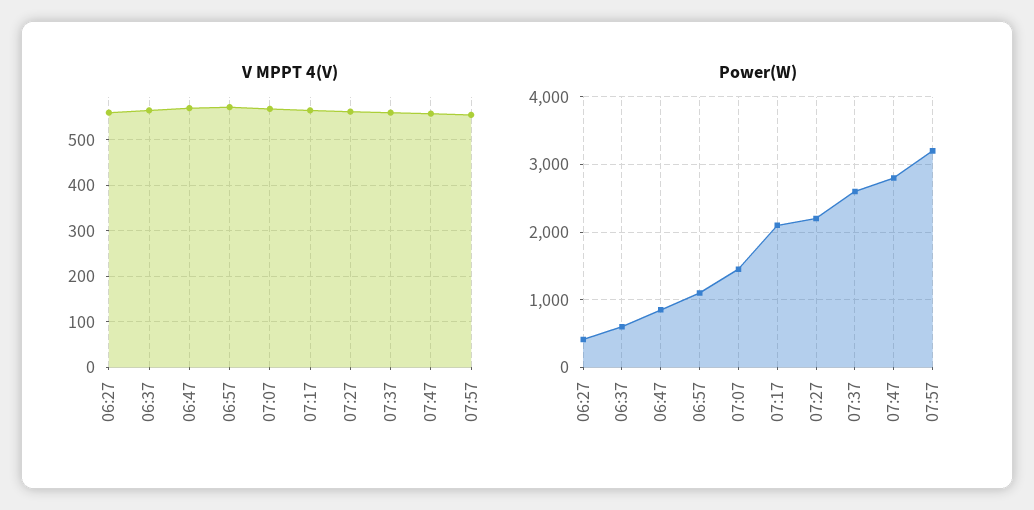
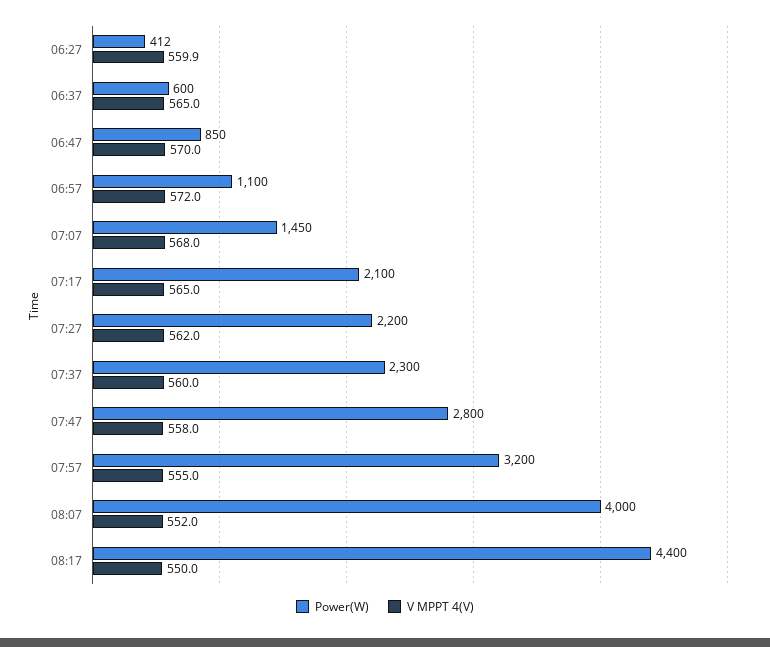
Power(W), 07:37: 2600 -> 2300
Power(W), 08:07: none -> 4000
V MPPT 4(V), 08:07: none -> 552
Power(W), 08:17: none -> 4400
V MPPT 4(V), 08:17: none -> 550

